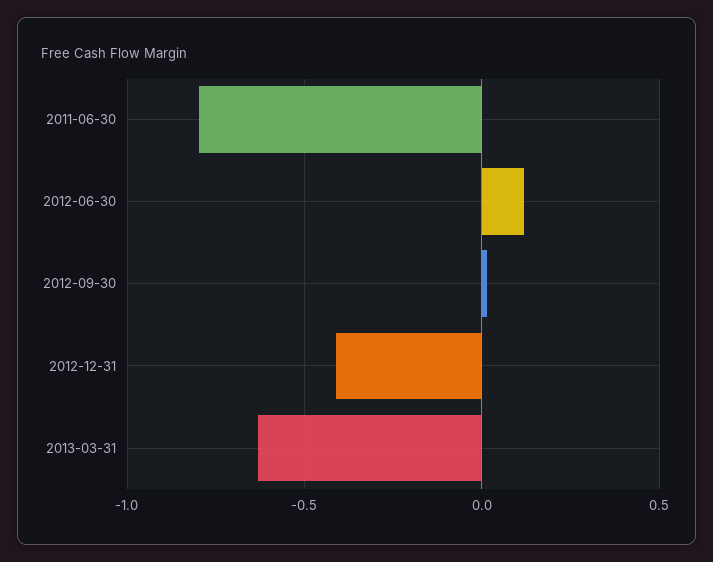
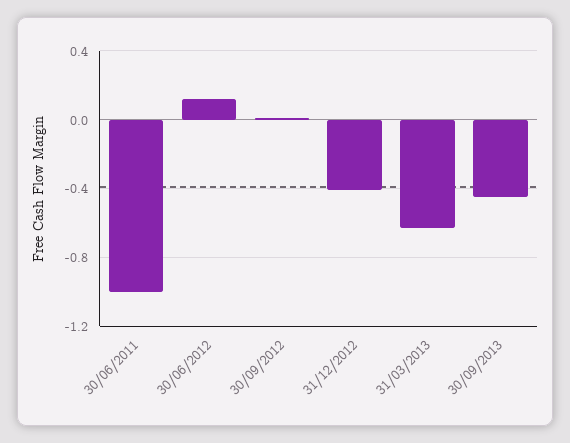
2011-06-30: -0.8 -> -1
30/09/2013: none -> -0.45

